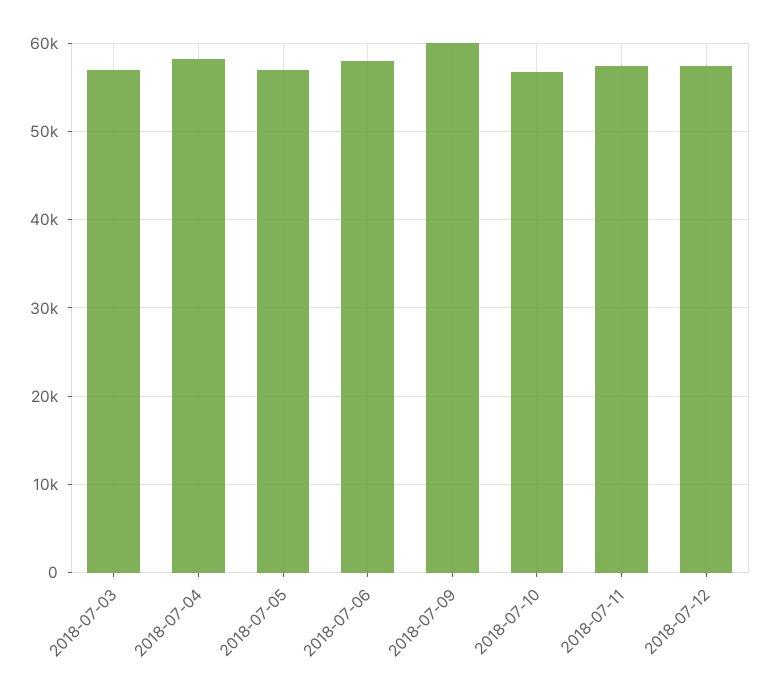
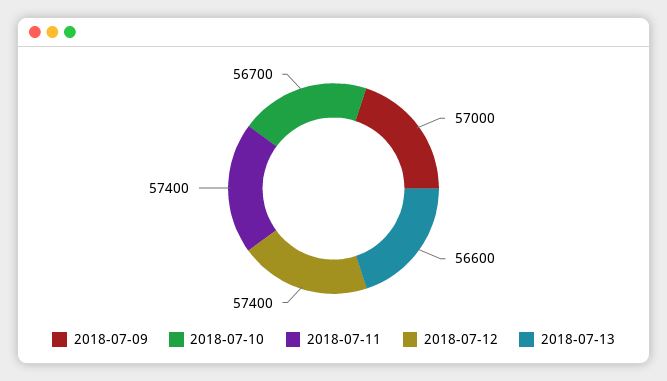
2018-07-03: 57000 -> none
2018-07-04: 58000 -> none
2018-07-05: 57000 -> none
2018-07-06: 58000 -> none
2018-07-09: 60000 -> 57000
2018-07-13: none -> 56600

